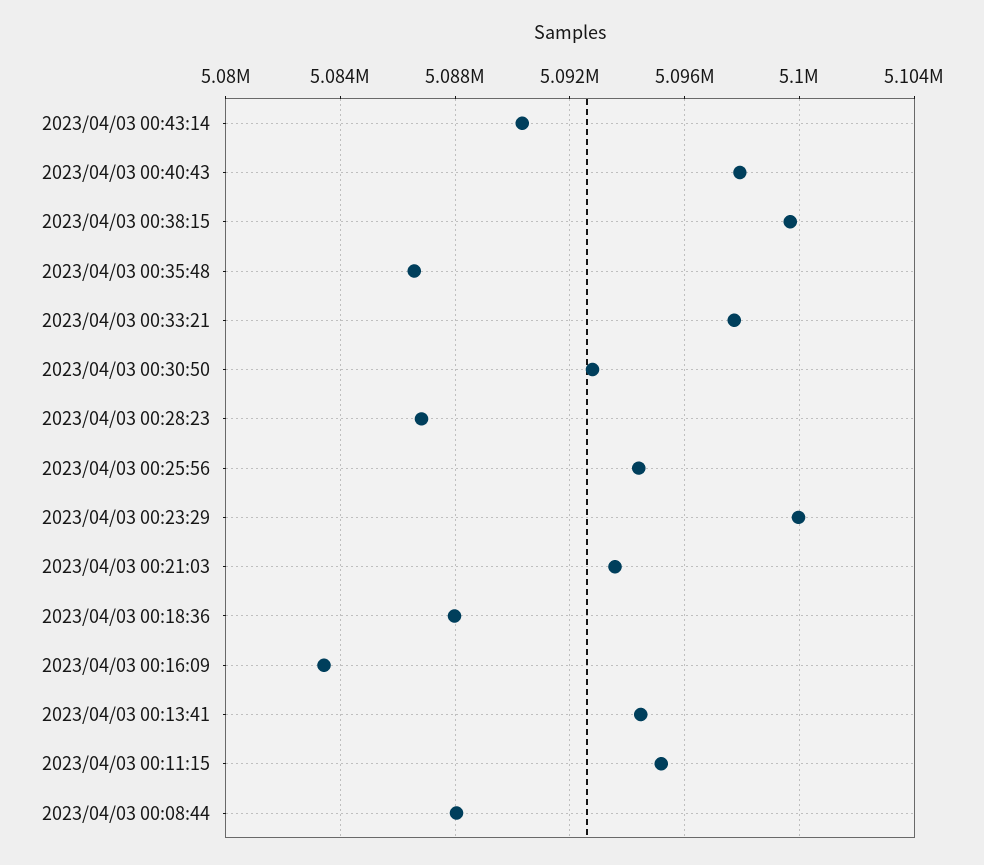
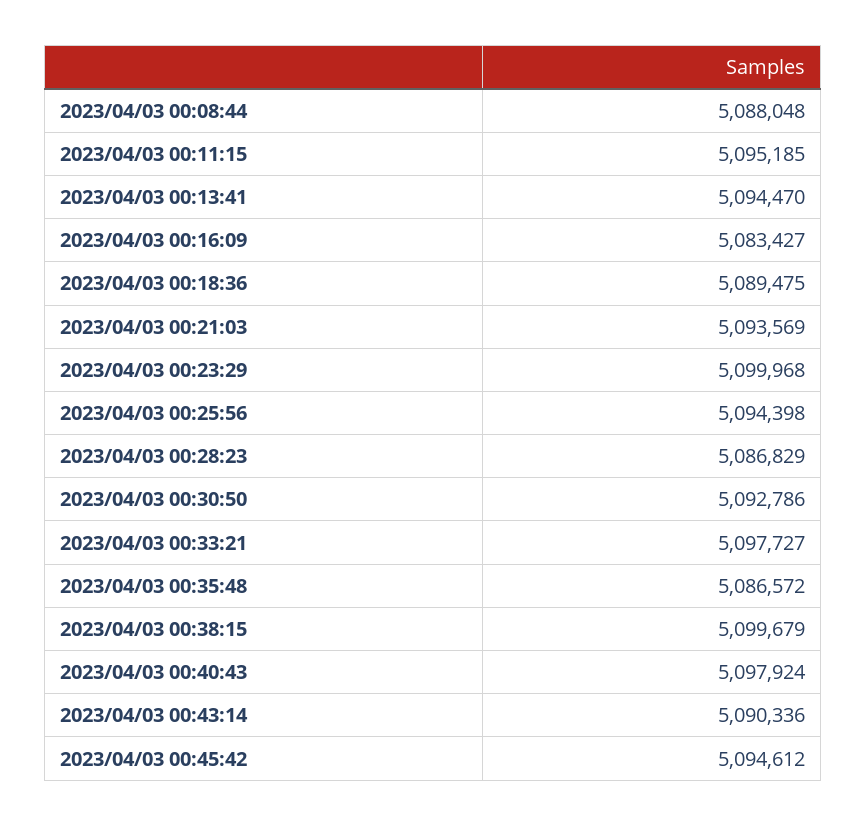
2023/04/03 00:18:36: 5088000 -> 5089475
2023/04/03 00:45:42: none -> 5094612

